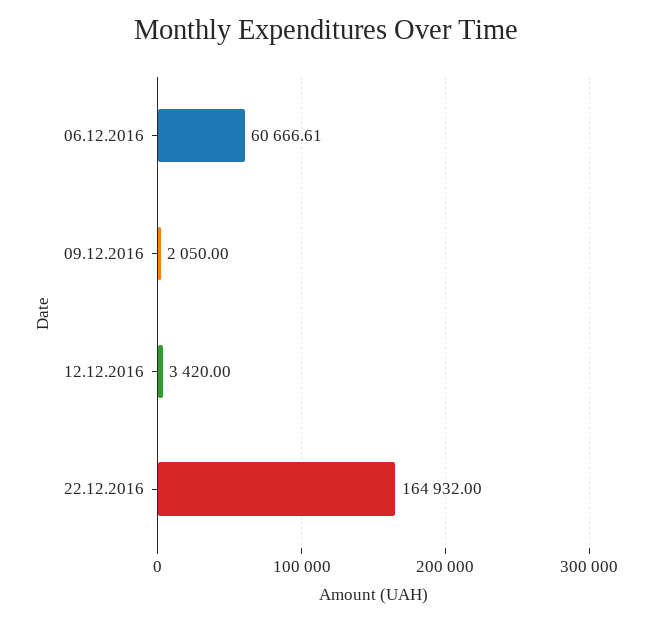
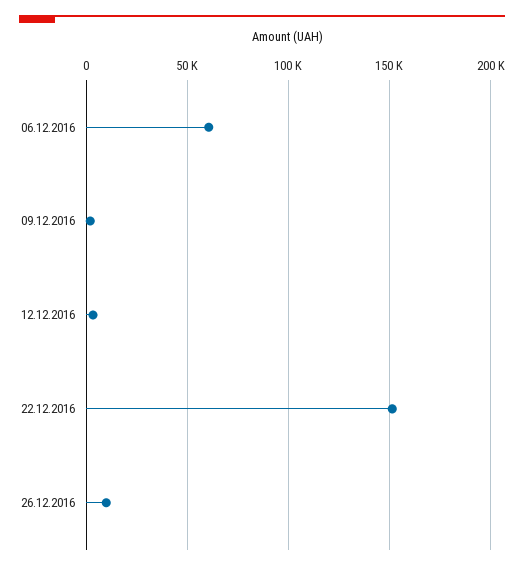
22.12.2016: 164932 -> 150000
26.12.2016: none -> 10000

